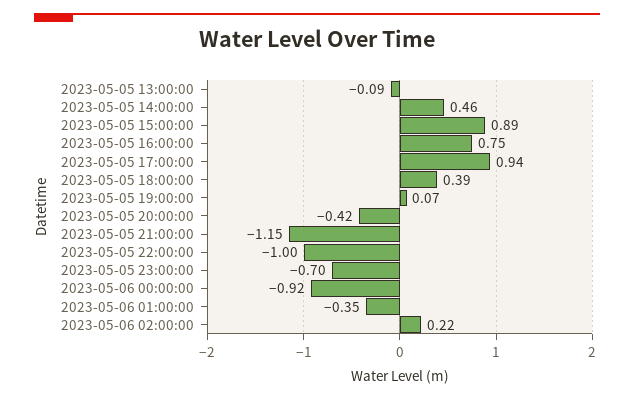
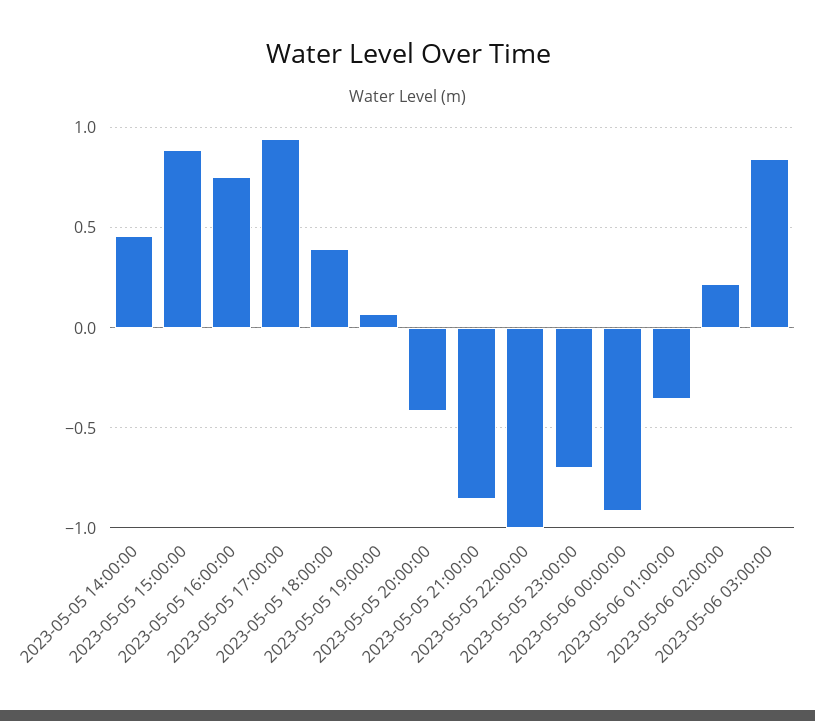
2023-05-05 13:00:00: -0.09 -> none
2023-05-05 21:00:00: -1.15 -> -0.85
2023-05-06 03:00:00: none -> 0.85

